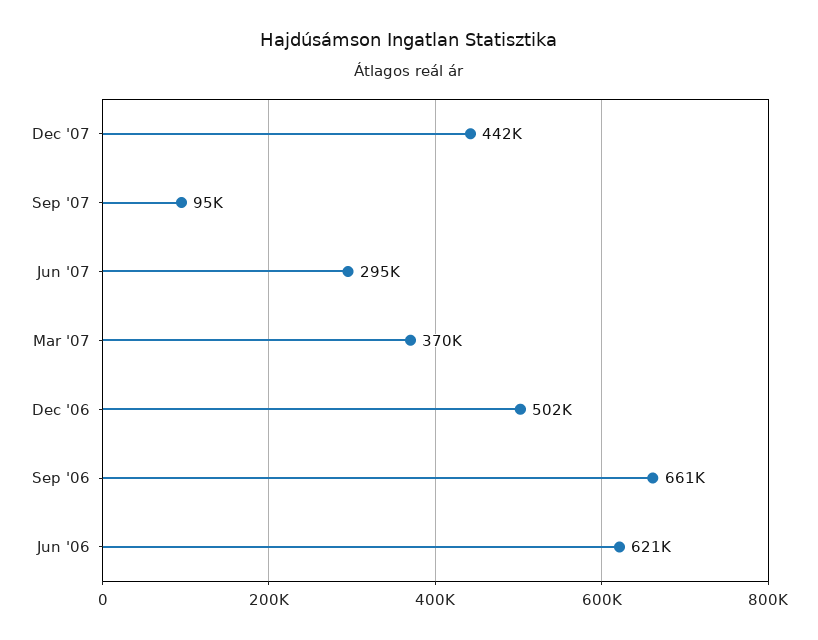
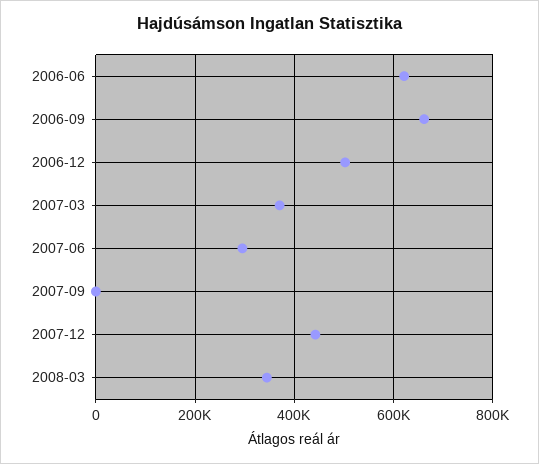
Sep '07: 95000 -> 0
2008-03: none -> 340000

